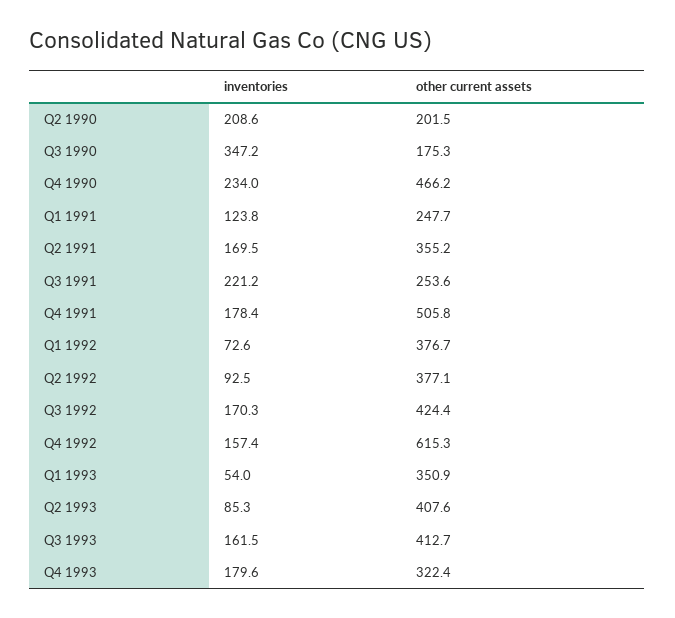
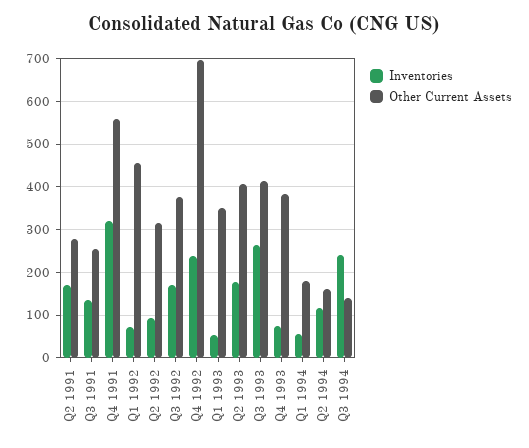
inventories, Q2 1990: 208.6 -> none
other current assets, Q2 1990: 201.5 -> none
inventories, Q3 1990: 347.2 -> none
other current assets, Q3 1990: 175.3 -> none
inventories, Q4 1990: 234 -> none
other current assets, Q4 1990: 466.2 -> none
inventories, Q1 1991: 123.8 -> none
other current assets, Q1 1991: 247.7 -> none
other current assets, Q2 1991: 355.2 -> 280
inventories, Q3 1991: 221.2 -> 140
inventories, Q4 1991: 178.4 -> 320
other current assets, Q4 1991: 505.8 -> 560
other current assets, Q1 1992: 376.7 -> 460
other current assets, Q2 1992: 377.1 -> 320
other current assets, Q3 1992: 424.4 -> 380
inventories, Q4 1992: 157.4 -> 240
other current assets, Q4 1992: 615.3 -> 700
inventories, Q2 1993: 85.3 -> 180
inventories, Q3 1993: 161.5 -> 260
inventories, Q4 1993: 179.6 -> 80
other current assets, Q4 1993: 322.4 -> 380
inventories, Q1 1994: none -> 60
other current assets, Q1 1994: none -> 180
inventories, Q2 1994: none -> 120
other current assets, Q2 1994: none -> 160
inventories, Q3 1994: none -> 240
other current assets, Q3 1994: none -> 140

